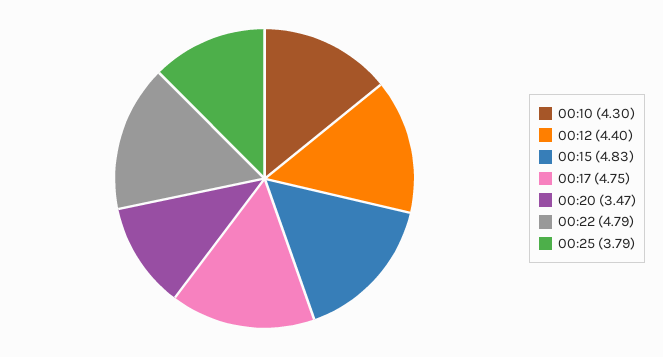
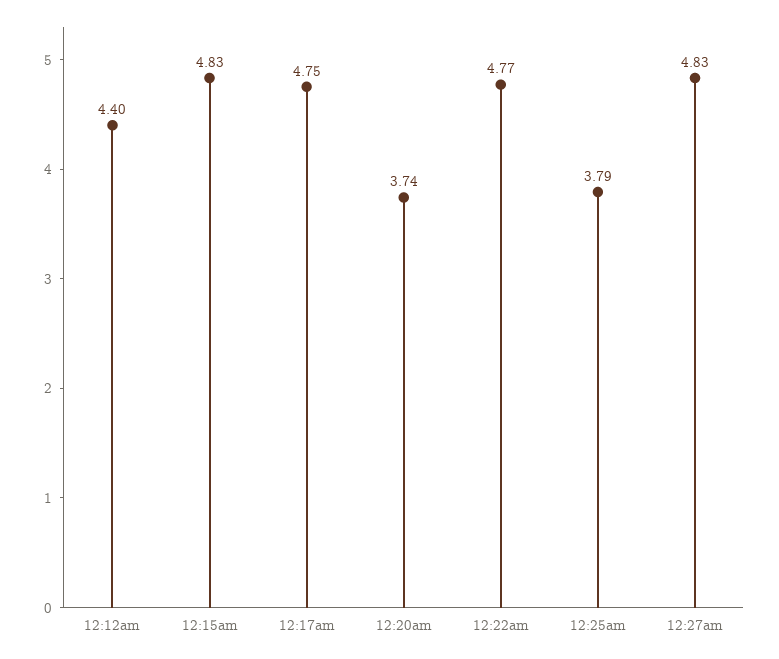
00:10: 4.3 -> none
00:20: 3.47 -> 3.74
00:22: 4.79 -> 4.77
12:27am: none -> 4.83

